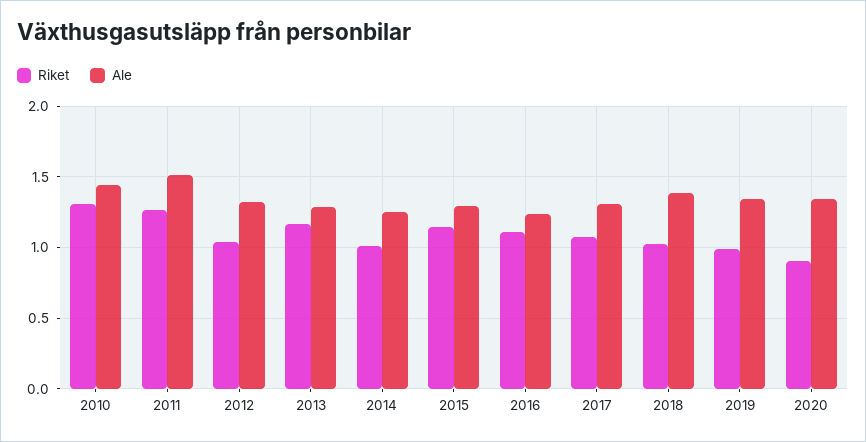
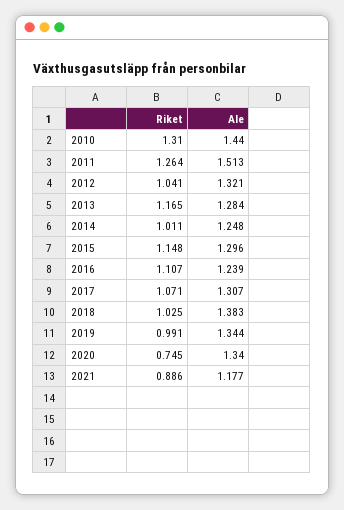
Riket, 2020: 0.9 -> 0.745
Riket, 2021: none -> 0.886
Ale, 2021: none -> 1.177

